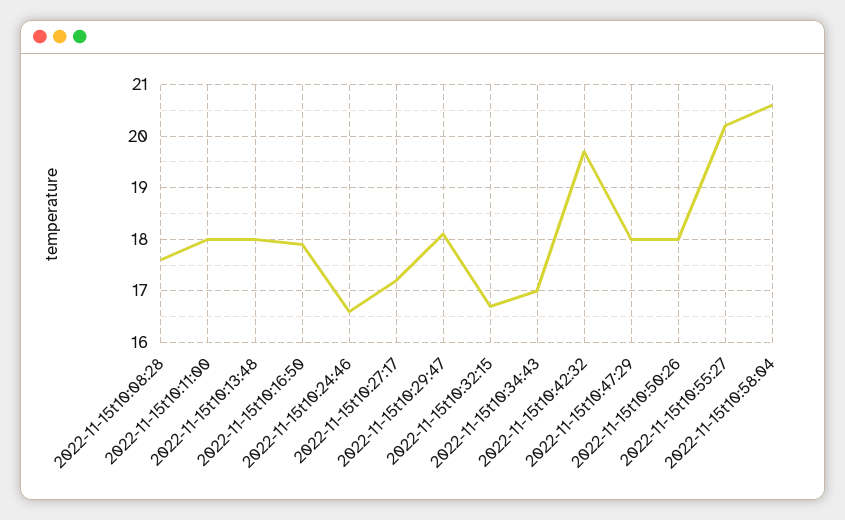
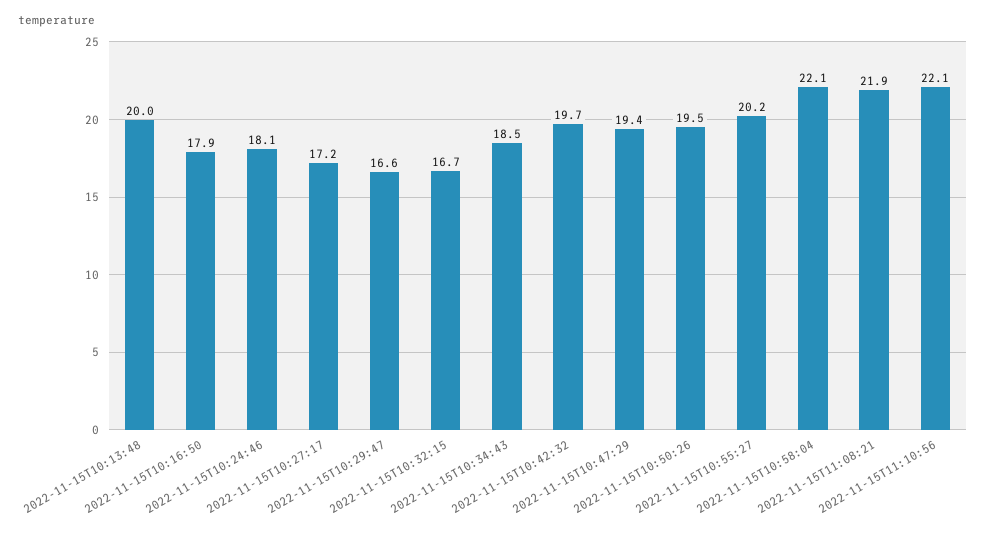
2022-11-15t10:08:28: 17.5 -> none
2022-11-15t10:11:00: 18 -> none
2022-11-15t10:13:48: 18 -> 20
2022-11-15t10:24:46: 16.5 -> 18.1
2022-11-15t10:29:47: 18 -> 16.6
2022-11-15t10:34:43: 17 -> 18.5
2022-11-15t10:47:29: 18 -> 19.4
2022-11-15t10:50:26: 18 -> 19.5
2022-11-15t10:58:04: 20.5 -> 22.1
2022-11-15T11:08:21: none -> 21.9
2022-11-15T11:10:56: none -> 22.1

